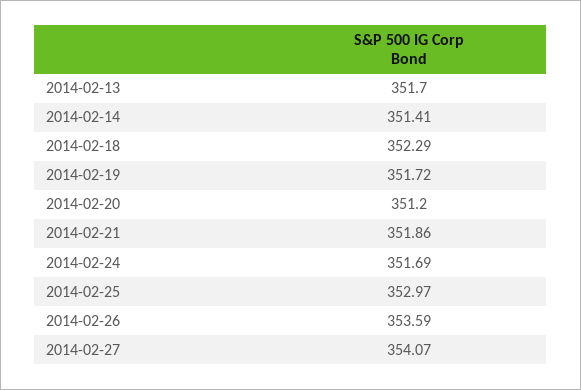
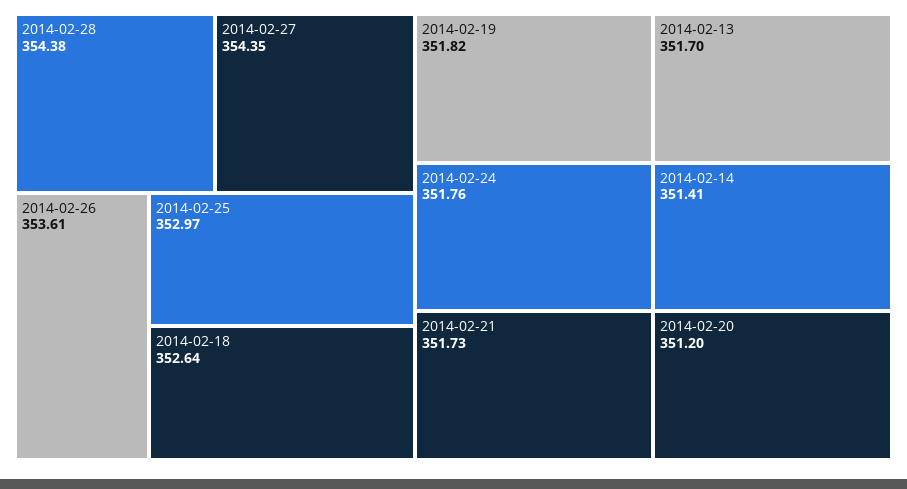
2014-02-18: 352.29 -> 352.64
2014-02-19: 351.72 -> 351.82
2014-02-21: 351.86 -> 351.73
2014-02-24: 351.69 -> 351.76
2014-02-26: 353.59 -> 353.61
2014-02-27: 354.07 -> 354.35
2014-02-28: none -> 354.38

